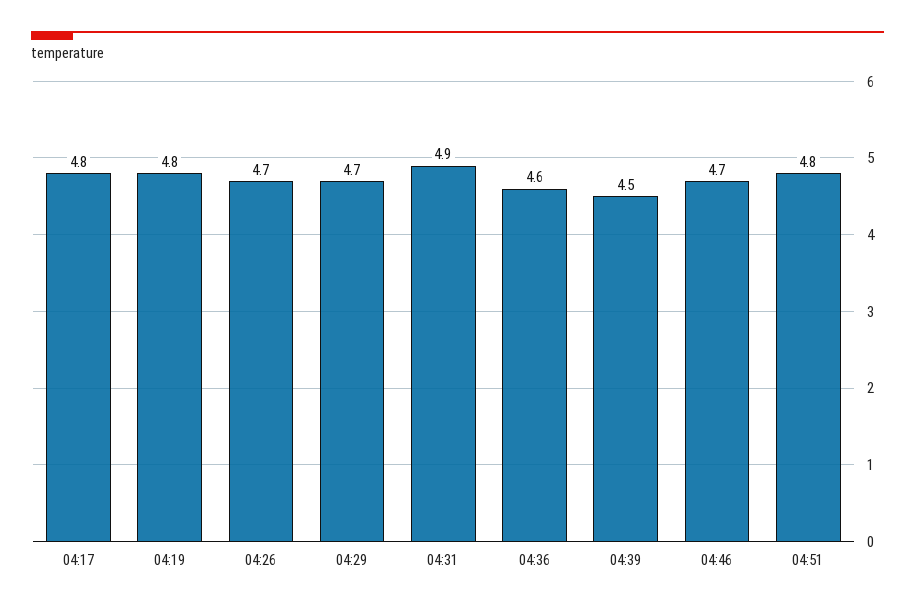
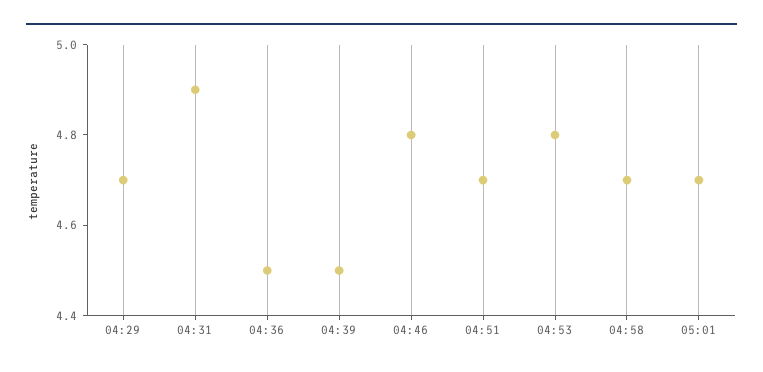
04:17: 4.8 -> none
04:19: 4.8 -> none
04:26: 4.7 -> none
04:36: 4.6 -> 4.5
04:46: 4.7 -> 4.8
04:51: 4.8 -> 4.7
04:53: none -> 4.8
04:58: none -> 4.7
05:01: none -> 4.7

